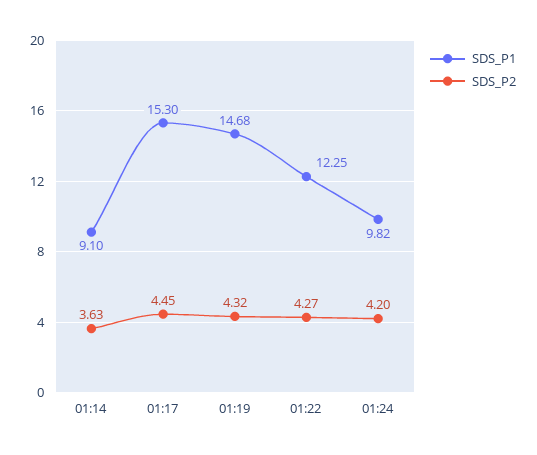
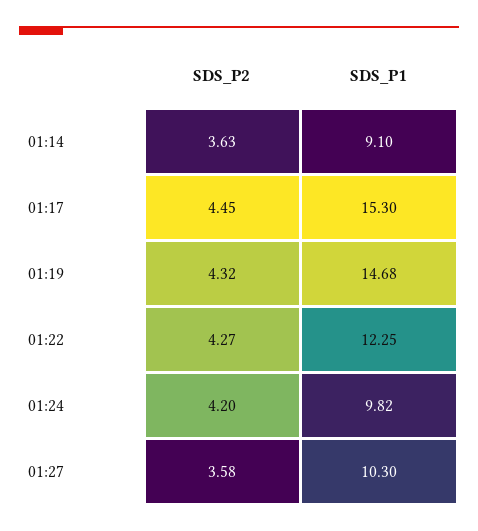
SDS_P2, 01:27: none -> 3.58
SDS_P1, 01:27: none -> 10.3

